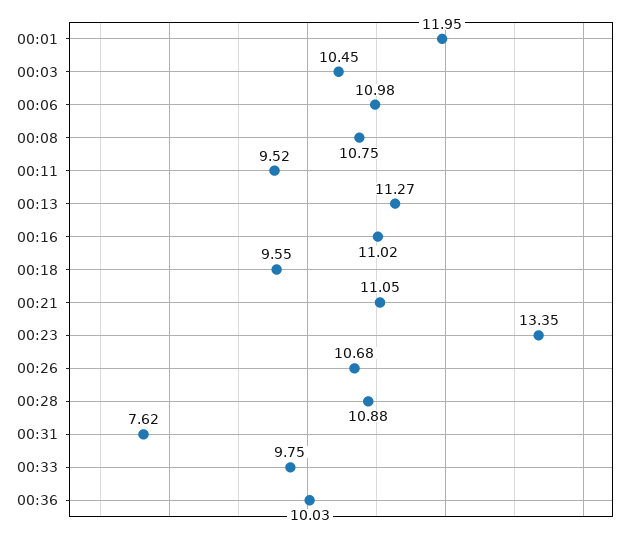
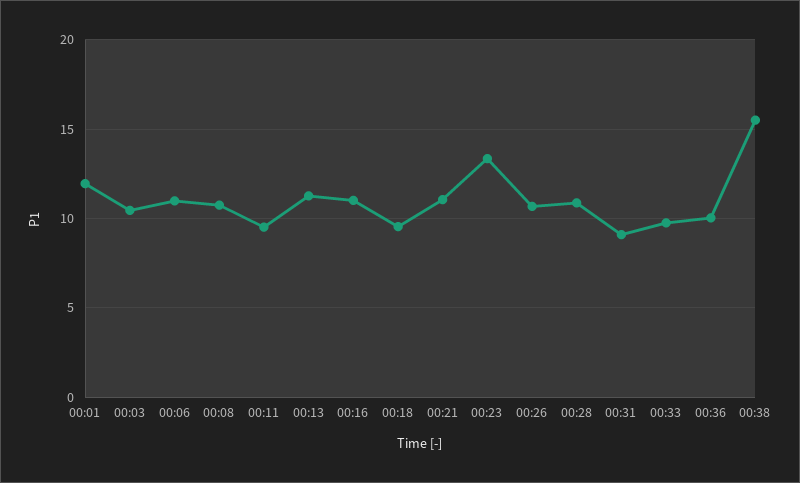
00:31: 7.62 -> 9
00:38: none -> 15.5

